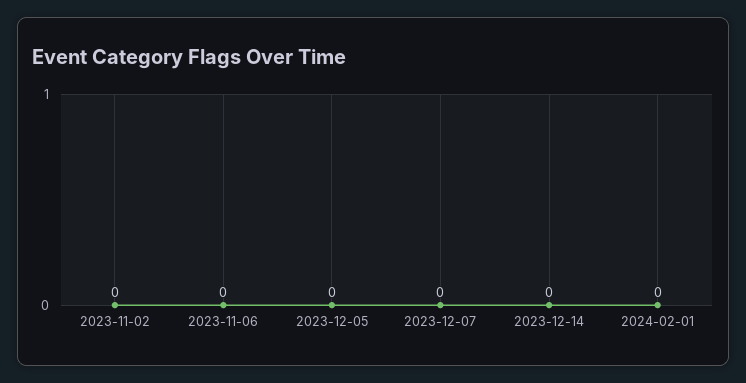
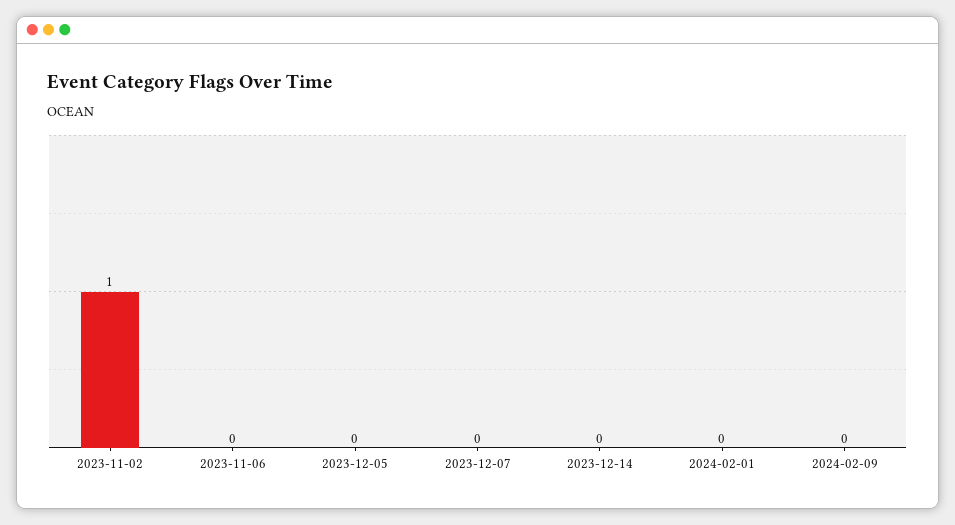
2023-11-02: 0 -> 1
2024-02-09: none -> 0

